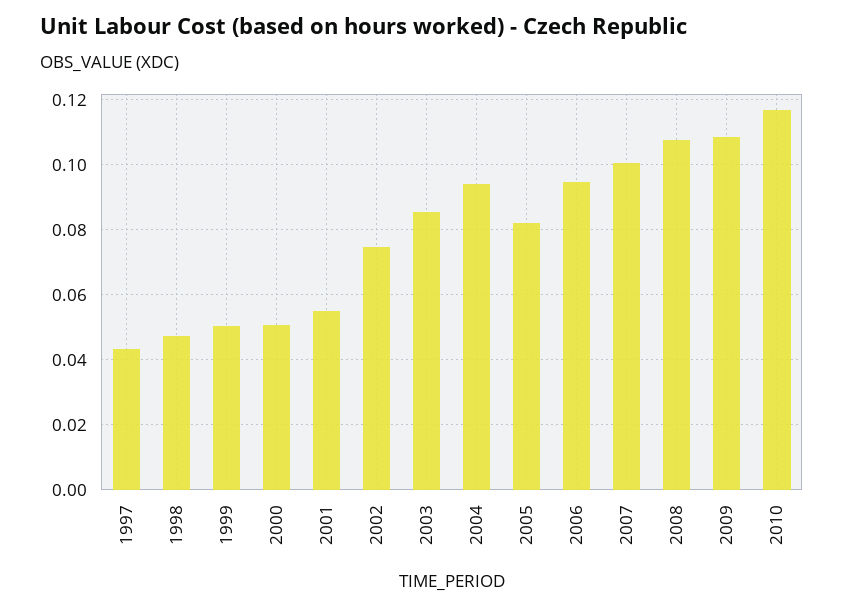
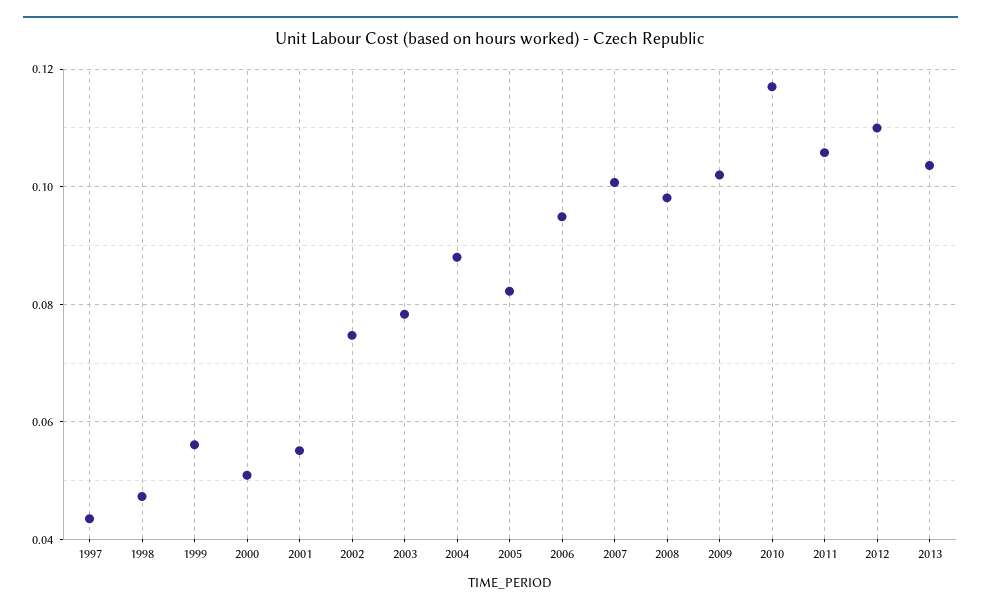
1999: 0.05 -> 0.056
2003: 0.086 -> 0.078
2004: 0.094 -> 0.088
2008: 0.108 -> 0.098
2009: 0.108 -> 0.102
2011: none -> 0.106
2012: none -> 0.11
2013: none -> 0.104

